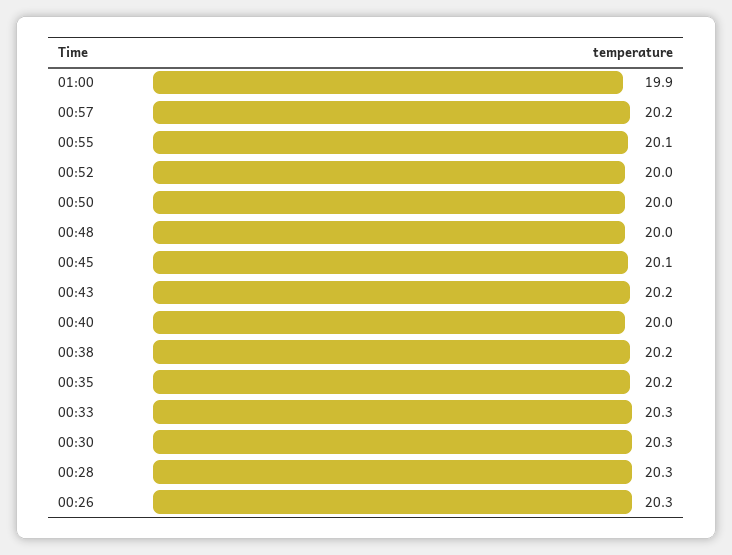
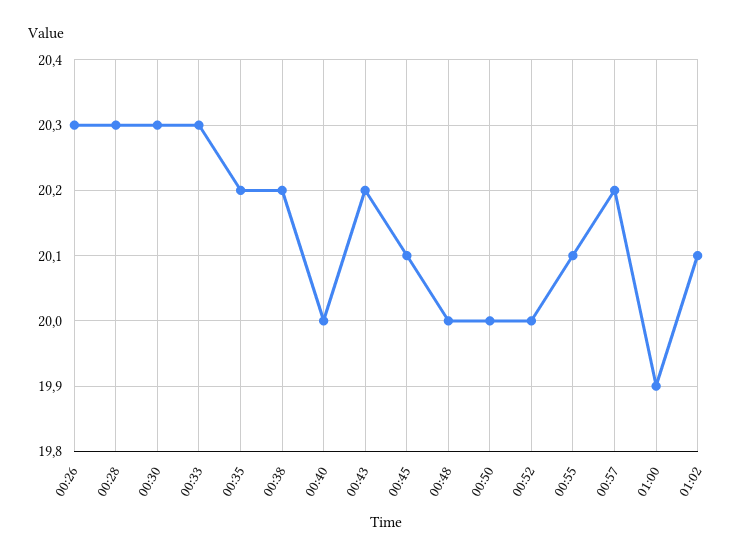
01:02: none -> 20.1

